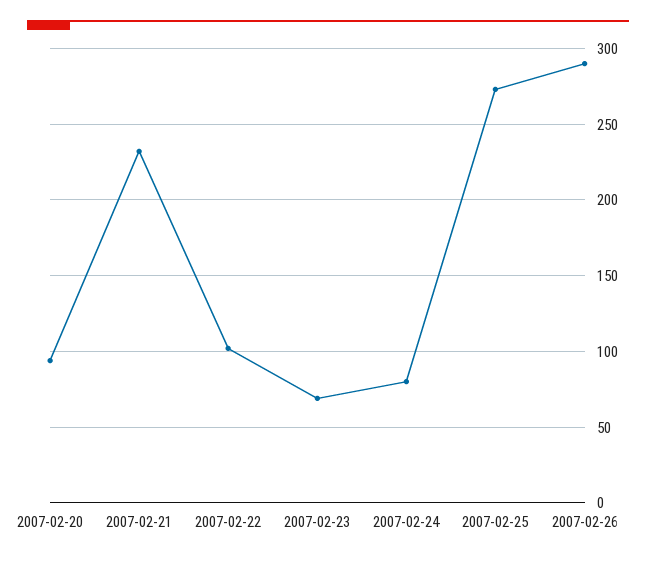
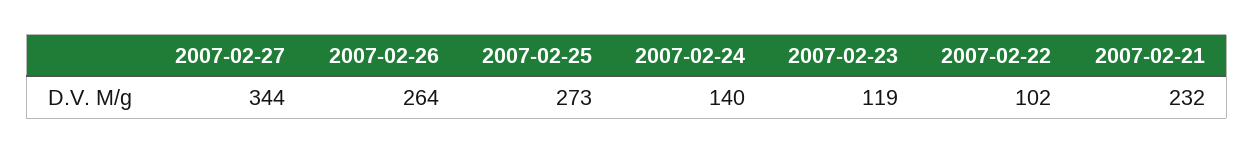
2007-02-20: 95 -> none
2007-02-23: 70 -> 119
2007-02-24: 80 -> 140
2007-02-26: 290 -> 264
2007-02-27: none -> 344

